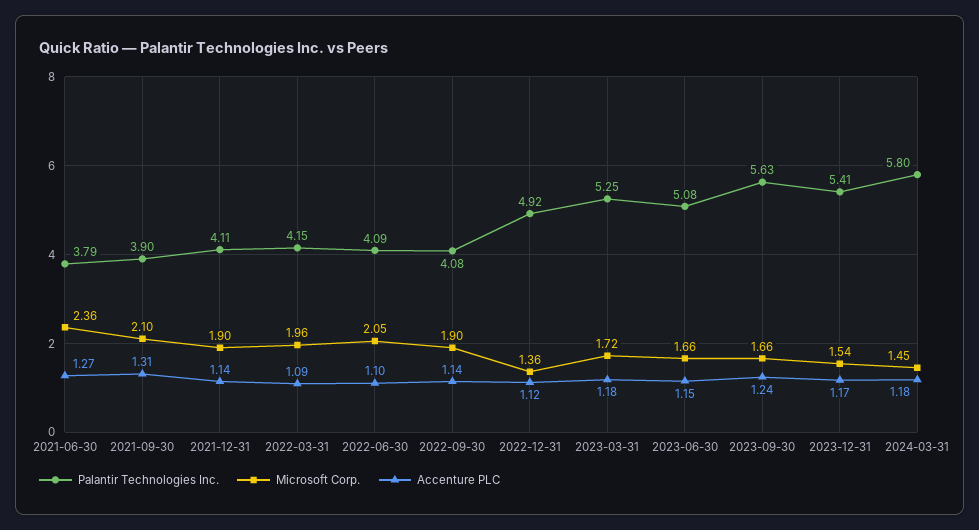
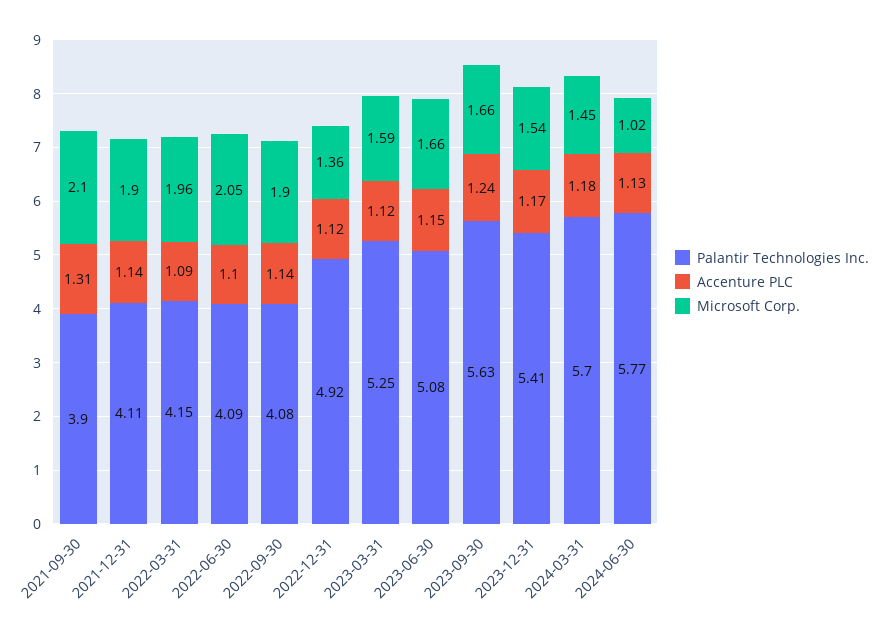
Palantir Technologies Inc., 2021-06-30: 3.79 -> none
Microsoft Corp., 2021-06-30: 2.36 -> none
Accenture PLC, 2021-06-30: 1.27 -> none
Microsoft Corp., 2023-03-31: 1.72 -> 1.59
Accenture PLC, 2023-03-31: 1.18 -> 1.12
Palantir Technologies Inc., 2024-03-31: 5.8 -> 5.7
Palantir Technologies Inc., 2024-06-30: none -> 5.77
Accenture PLC, 2024-06-30: none -> 1.13
Microsoft Corp., 2024-06-30: none -> 1.02

